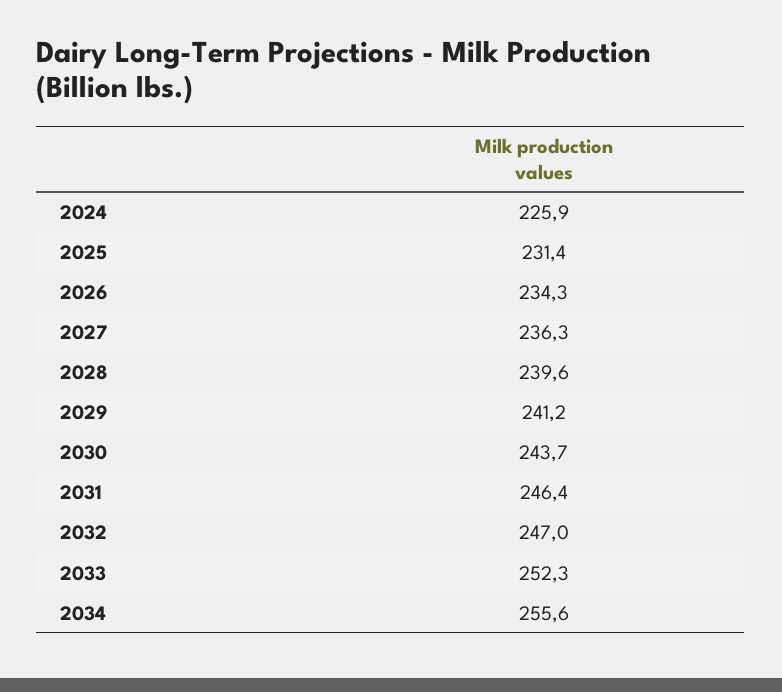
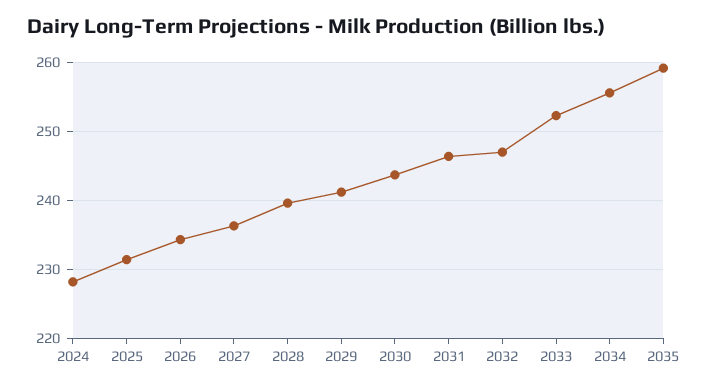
2024: 225.9 -> 228
2035: none -> 259

